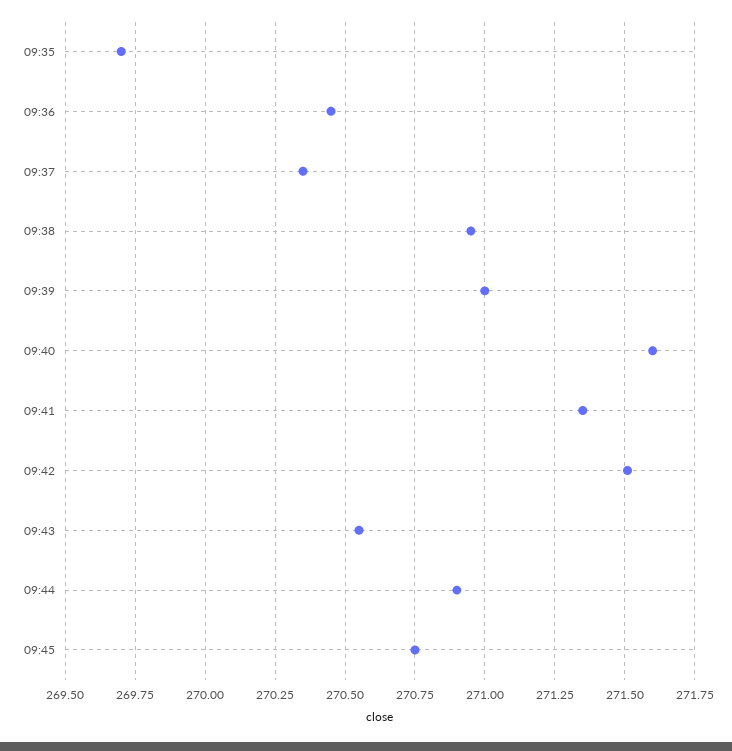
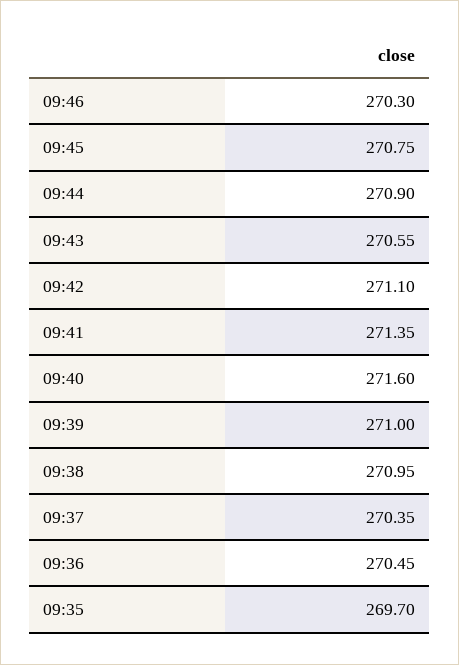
09:42: 271.5 -> 271.1
09:46: none -> 270.3

